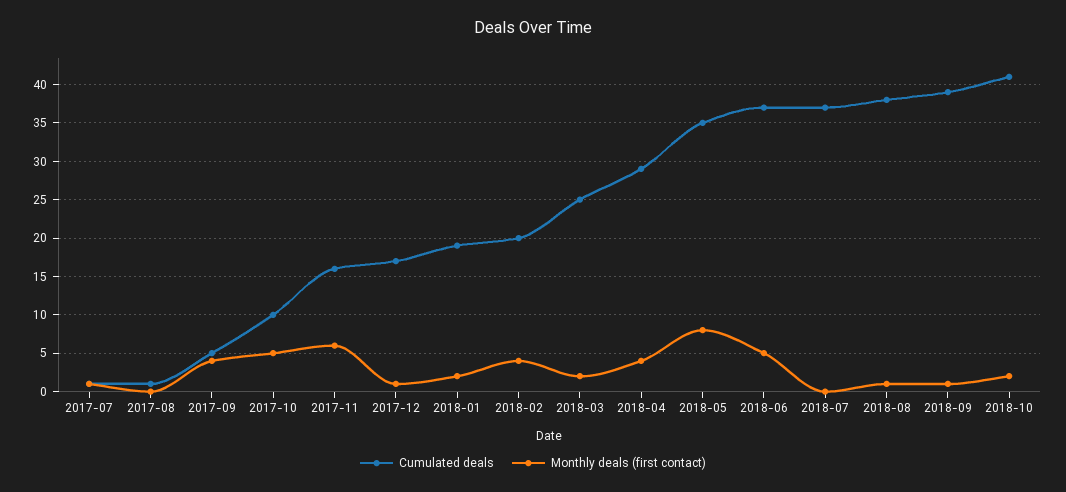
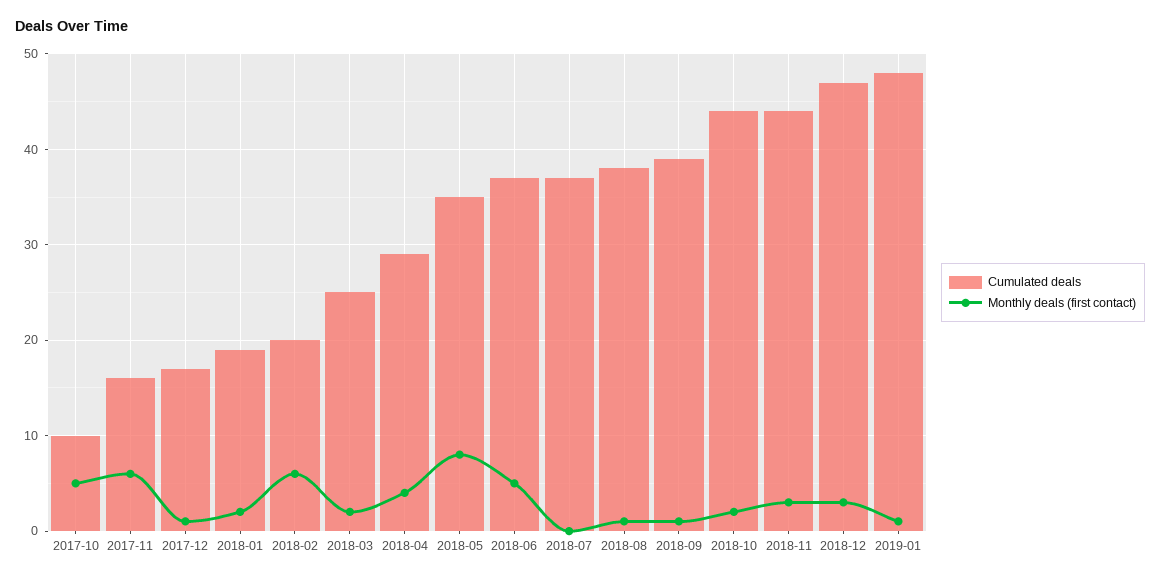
Cumulated deals, 2017-07: 1 -> none
Monthly deals (first contact), 2017-07: 1 -> none
Cumulated deals, 2017-08: 1 -> none
Monthly deals (first contact), 2017-08: 0 -> none
Cumulated deals, 2017-09: 5 -> none
Monthly deals (first contact), 2017-09: 4 -> none
Monthly deals (first contact), 2018-02: 4 -> 6
Cumulated deals, 2018-10: 41 -> 44
Cumulated deals, 2018-11: none -> 44
Monthly deals (first contact), 2018-11: none -> 3
Cumulated deals, 2018-12: none -> 47
Monthly deals (first contact), 2018-12: none -> 3
Cumulated deals, 2019-01: none -> 48
Monthly deals (first contact), 2019-01: none -> 1

